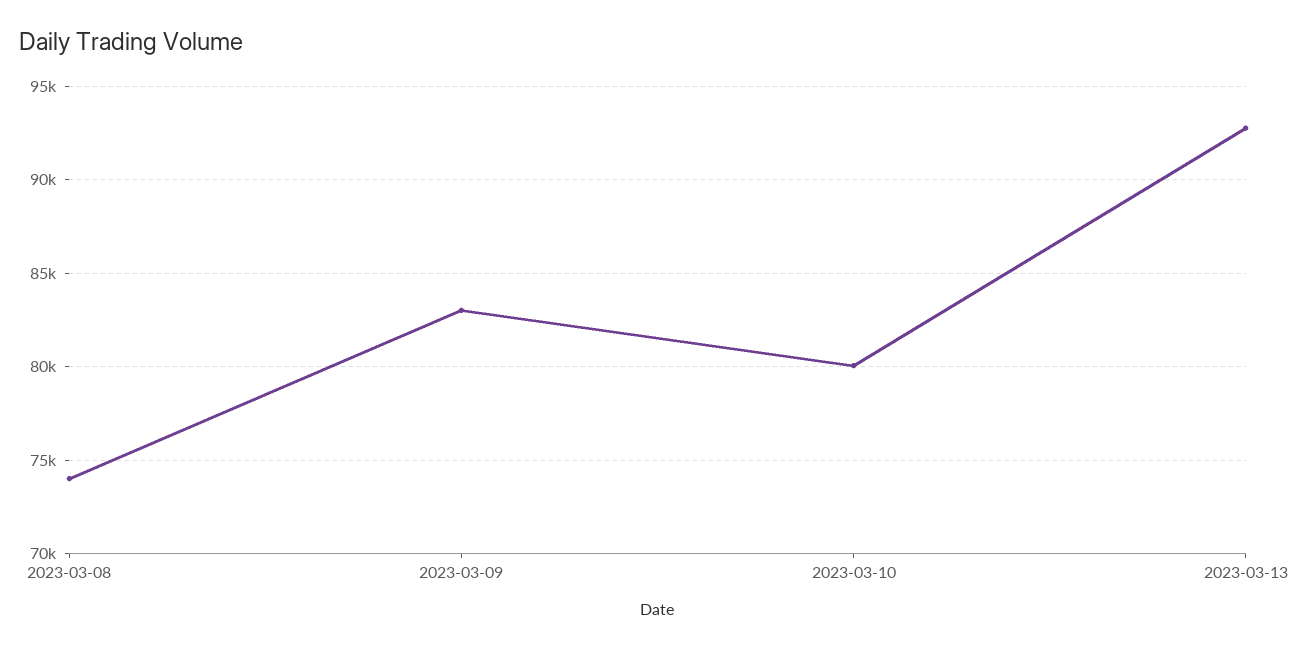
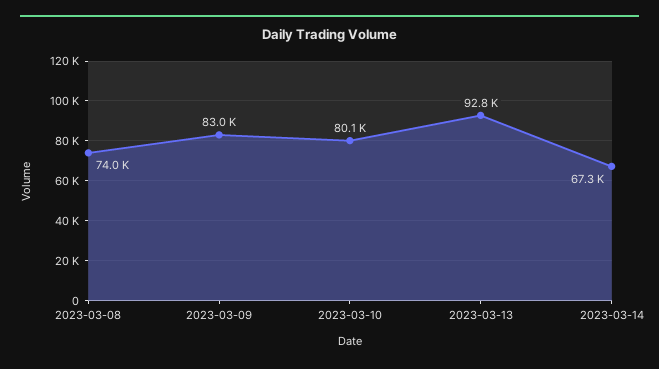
2023-03-14: none -> 67300

